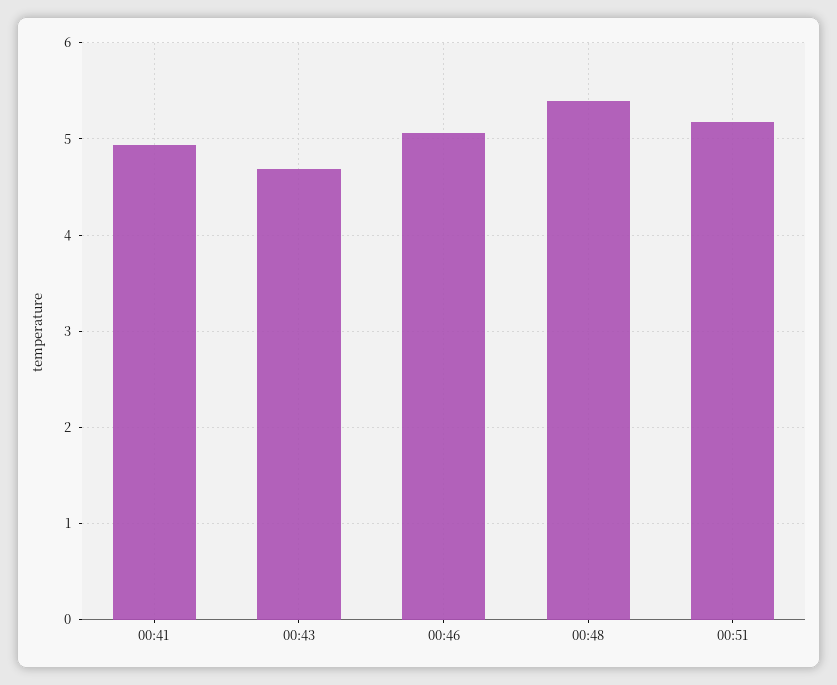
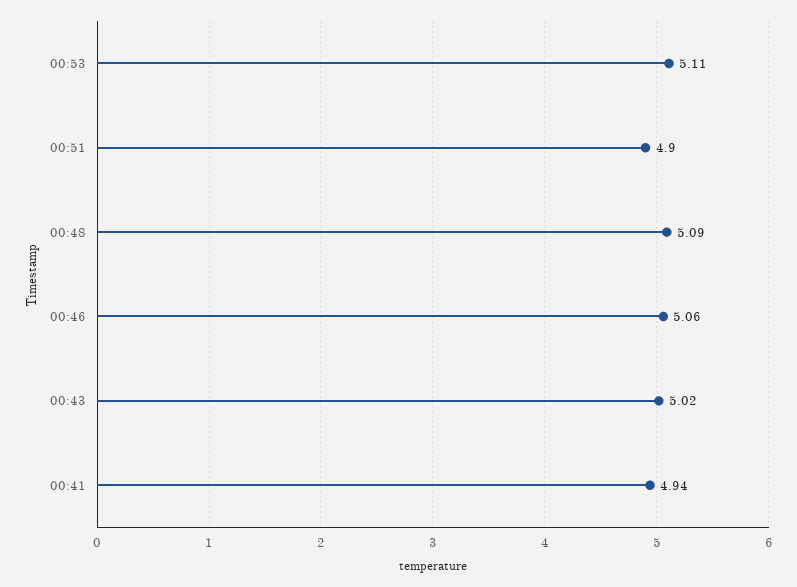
00:43: 4.7 -> 5.02
00:48: 5.4 -> 5.09
00:51: 5.2 -> 4.9
00:53: none -> 5.11

